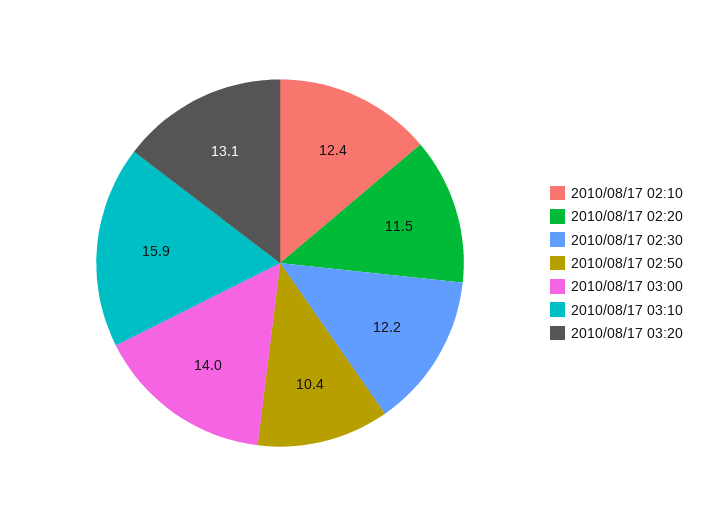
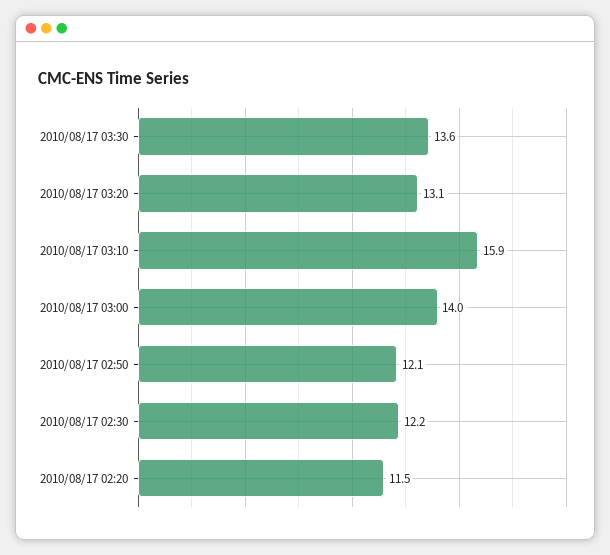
2010/08/17 02:10: 12.4 -> none
2010/08/17 02:50: 10.4 -> 12.1
2010/08/17 03:30: none -> 13.6

